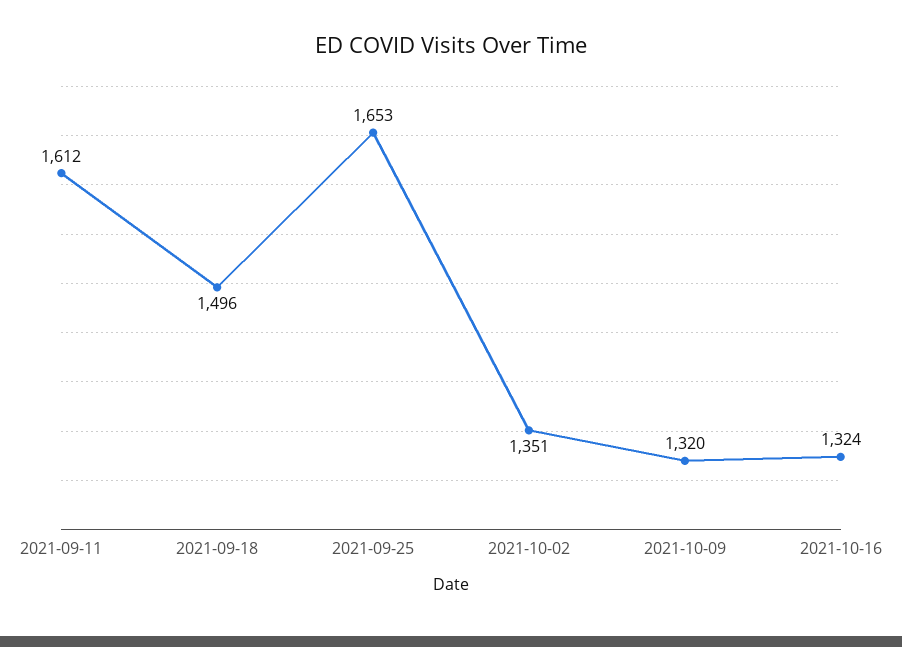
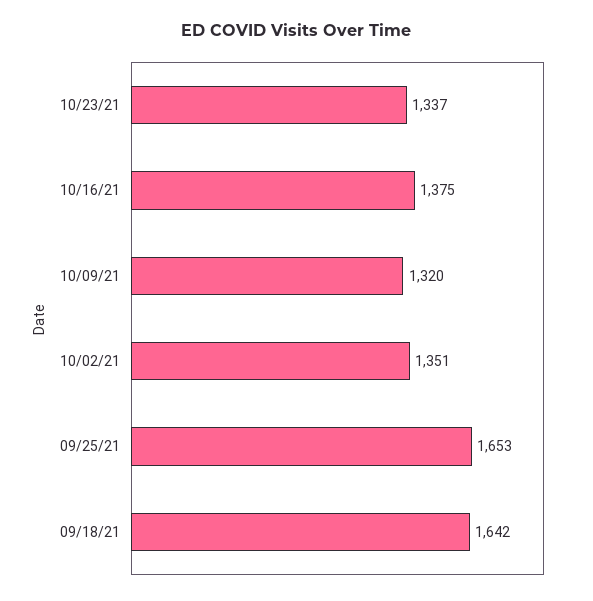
2021-09-11: 1612 -> none
2021-09-18: 1496 -> 1642
2021-10-16: 1324 -> 1375
10/23/21: none -> 1337

